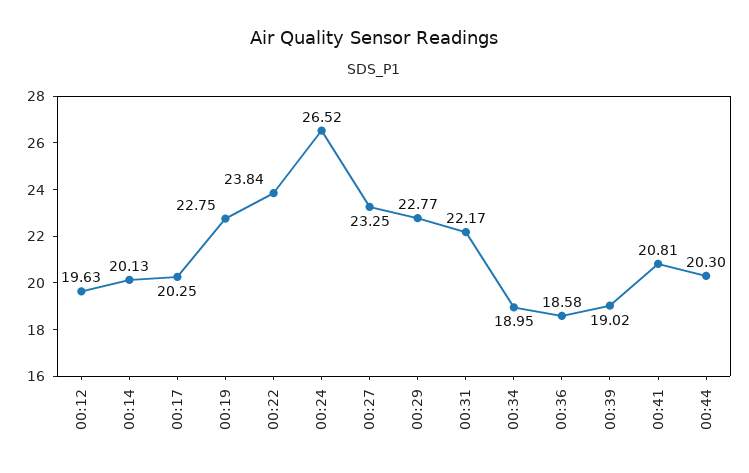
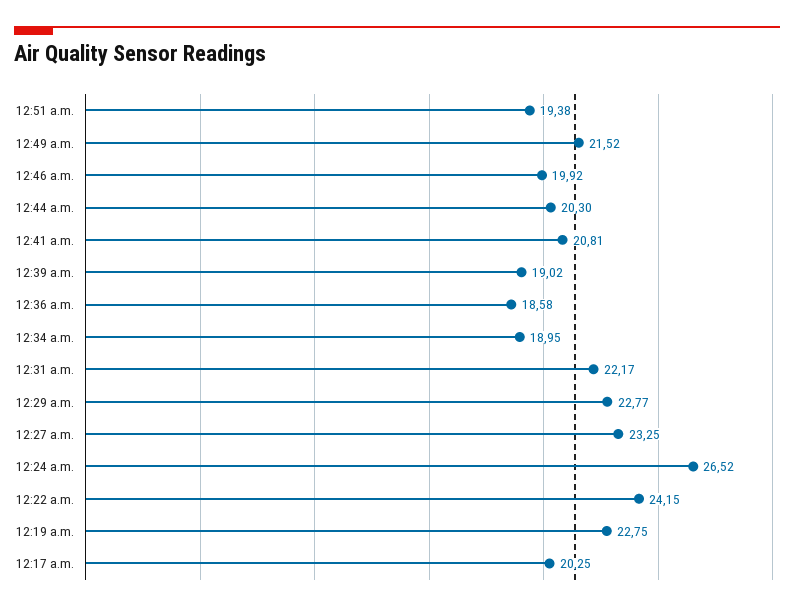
00:12: 19.63 -> none
00:14: 20.13 -> none
00:22: 23.84 -> 24.15
12:51 a.m.: none -> 19.38
12:49 a.m.: none -> 21.52
12:46 a.m.: none -> 19.92

